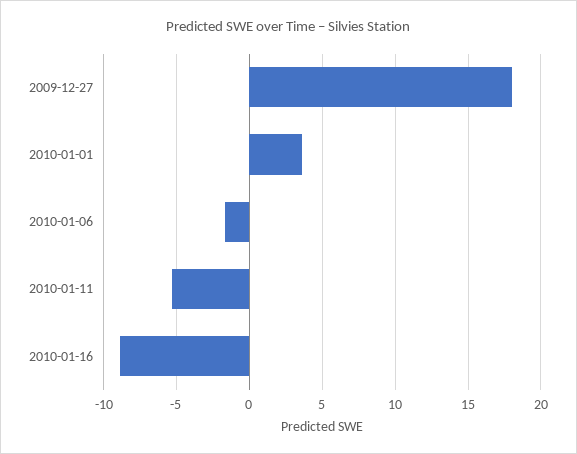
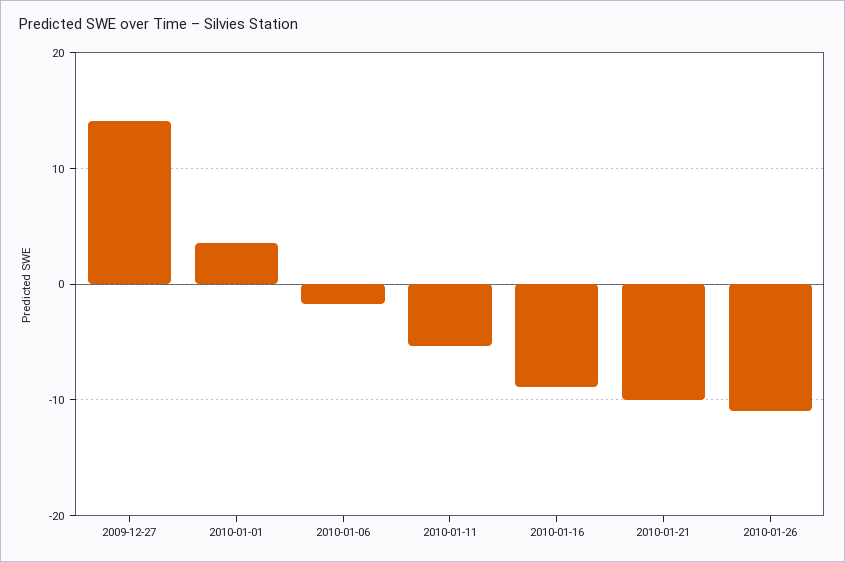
2009-12-27: 18 -> 14
2010-01-21: none -> -10
2010-01-26: none -> -11

